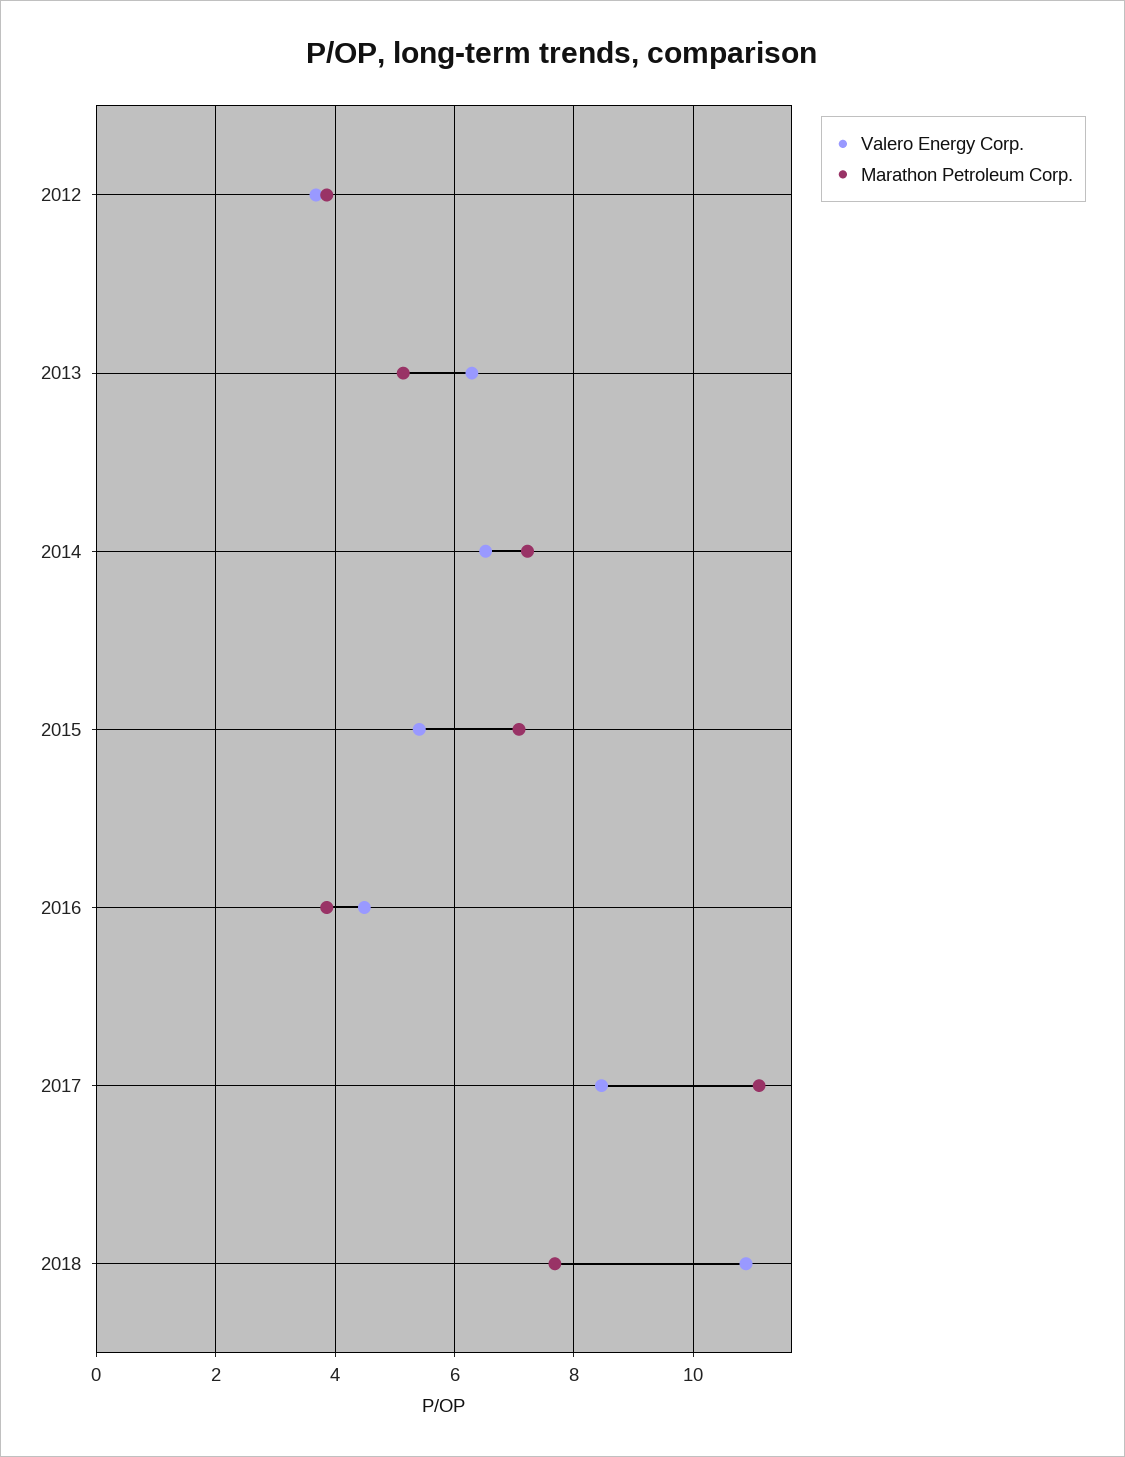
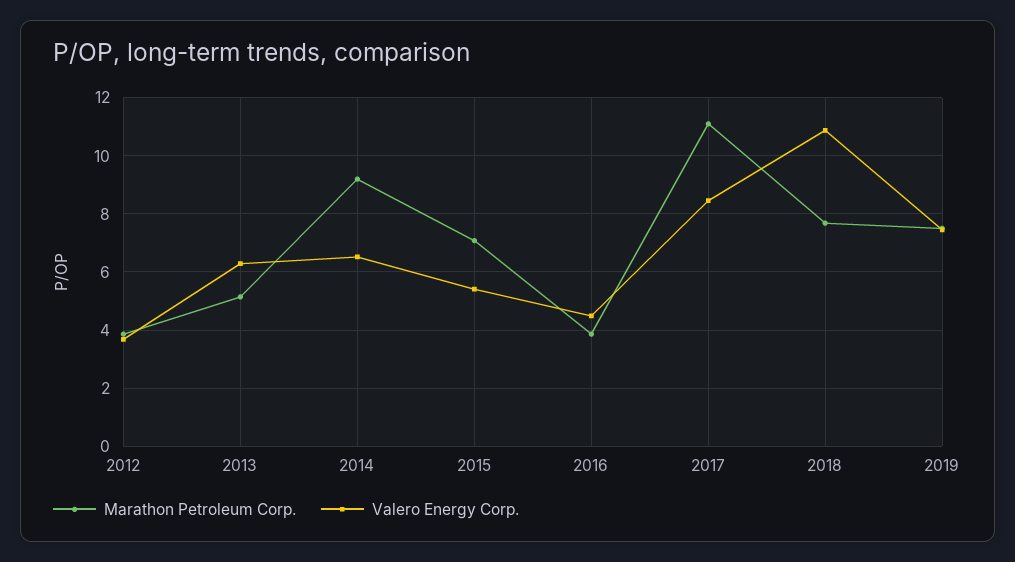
Marathon Petroleum Corp., 2014: 7.2 -> 9.25
Marathon Petroleum Corp., 2019: none -> 7.5
Valero Energy Corp., 2019: none -> 7.5

